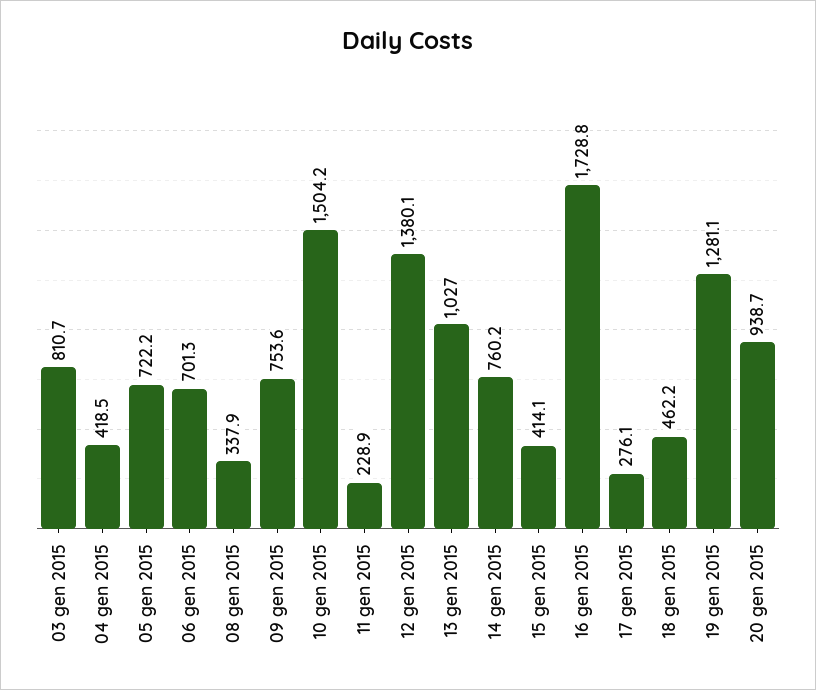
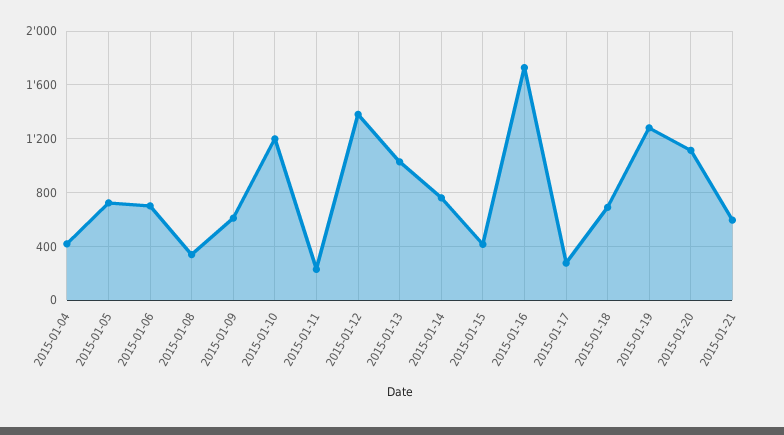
03 gen 2015: 810.7 -> none
09 gen 2015: 753.6 -> 600
10 gen 2015: 1504.2 -> 1200
18 gen 2015: 462.2 -> 700
20 gen 2015: 938.7 -> 1100
2015-01-21: none -> 600

